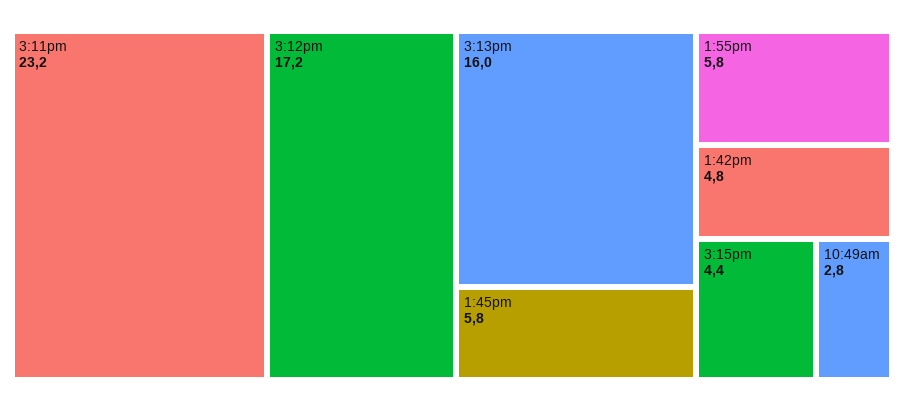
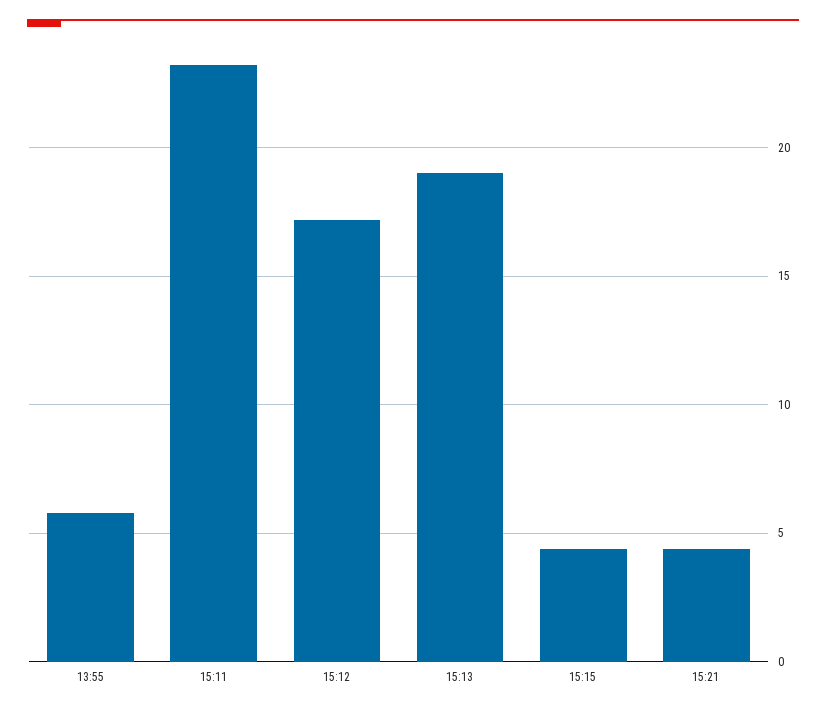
3:13pm: 16 -> 19
1:45pm: 5.8 -> none
1:42pm: 4.8 -> none
10:49am: 2.8 -> none
15:21: none -> 4.5

